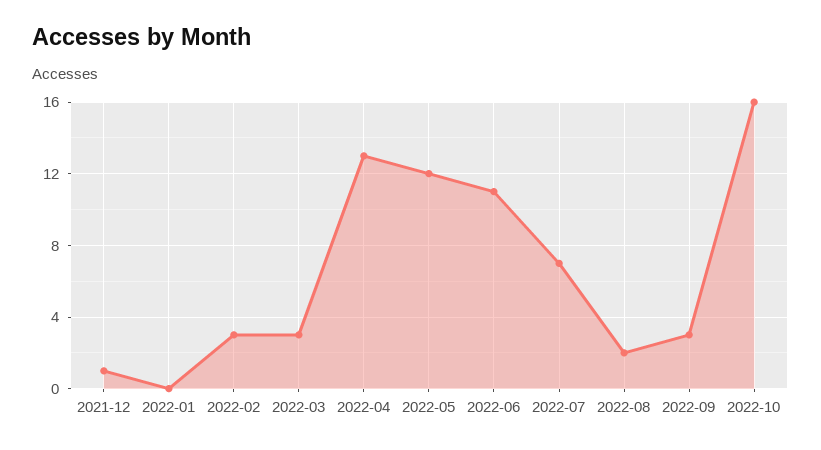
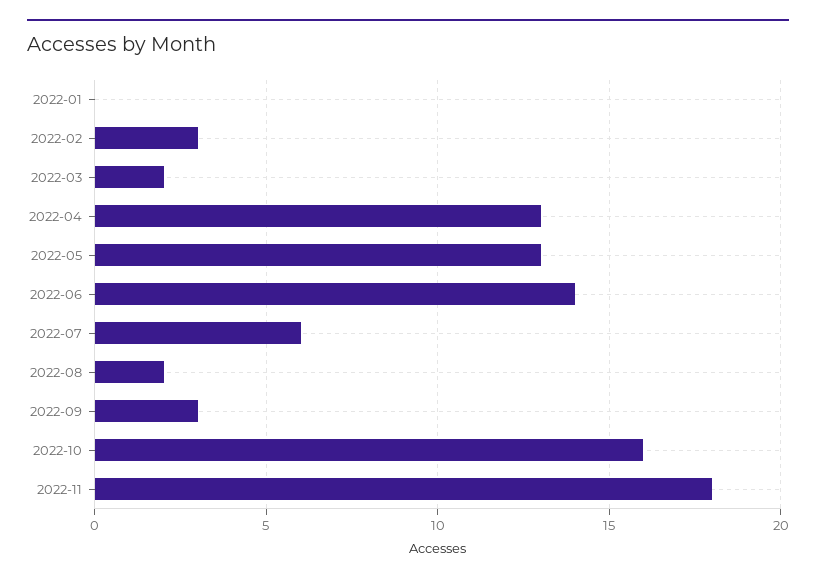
2021-12: 1 -> none
2022-03: 3 -> 2
2022-05: 12 -> 13
2022-06: 11 -> 14
2022-07: 7 -> 6
2022-11: none -> 18

